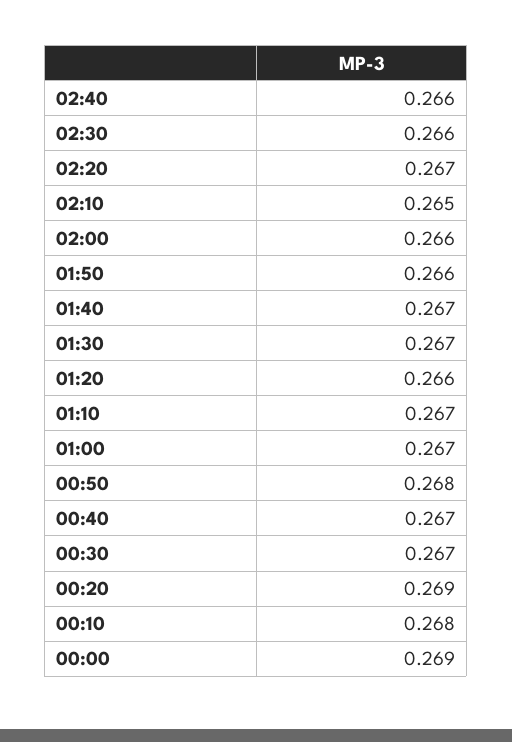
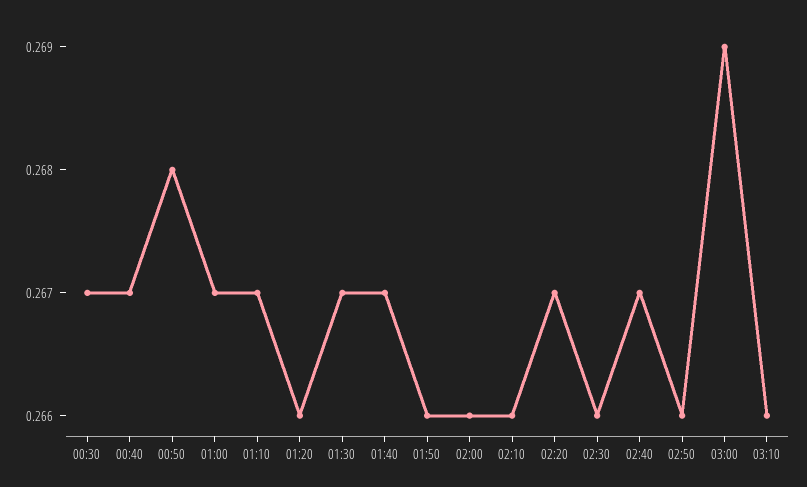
02:40: 0.266 -> 0.267
02:10: 0.265 -> 0.266
00:20: 0.269 -> none
00:10: 0.268 -> none
00:00: 0.269 -> none
02:50: none -> 0.266
03:00: none -> 0.269
03:10: none -> 0.266

